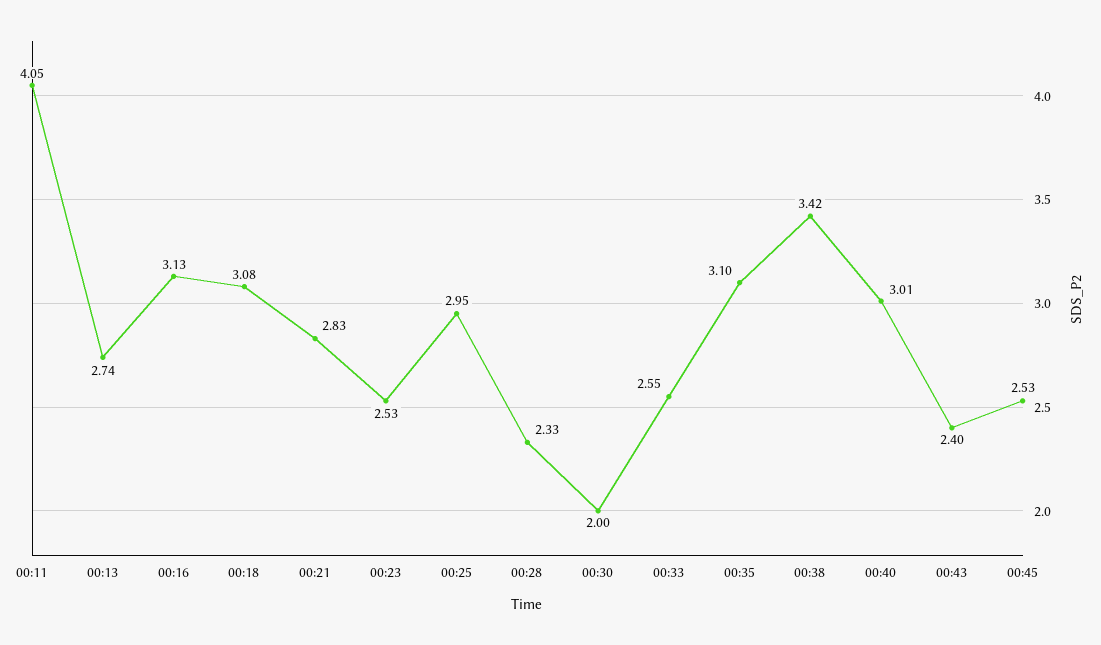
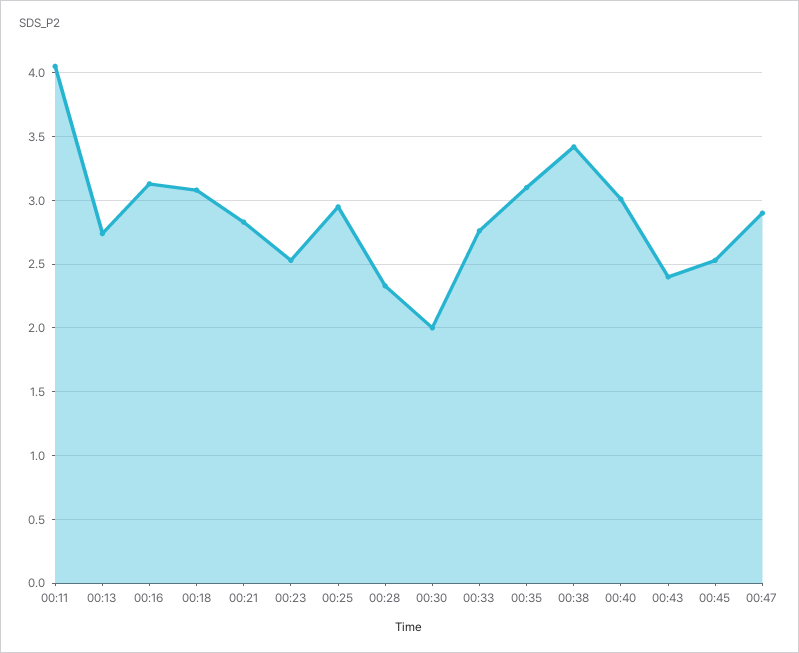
00:33: 2.55 -> 2.75
00:47: none -> 2.9

